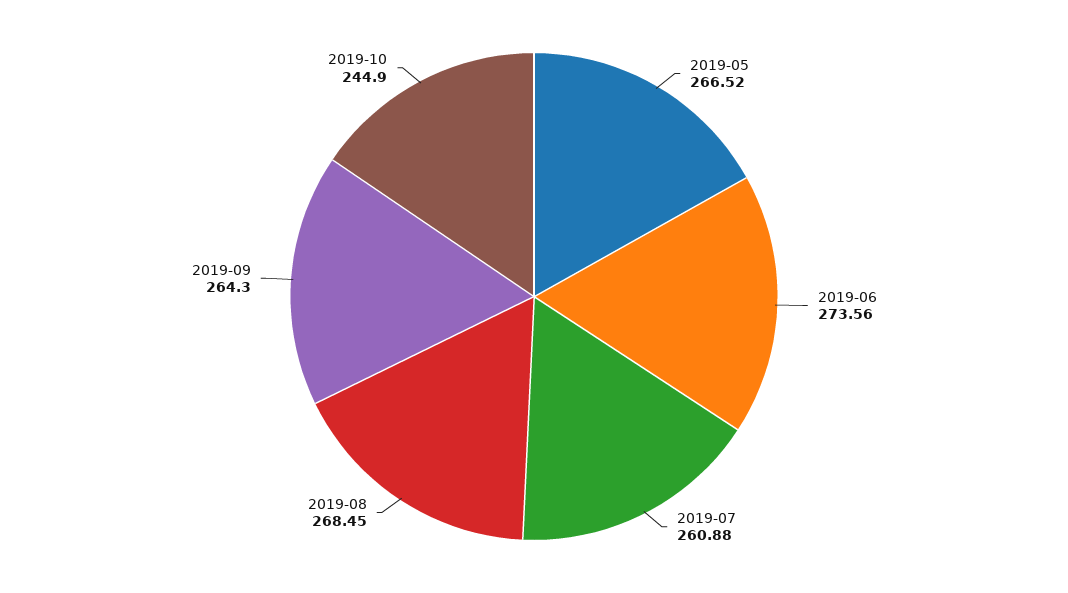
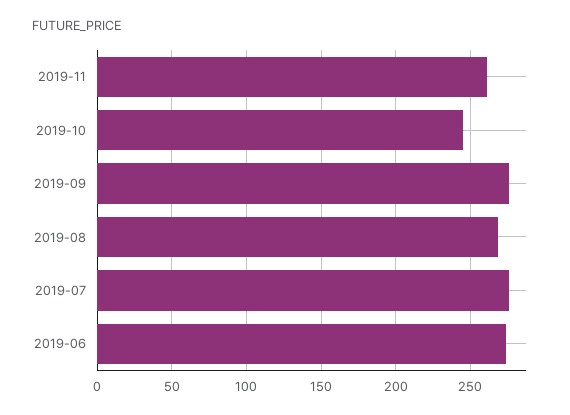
2019-05: 266.52 -> none
2019-07: 260.88 -> 275
2019-09: 264.3 -> 275
2019-11: none -> 260

